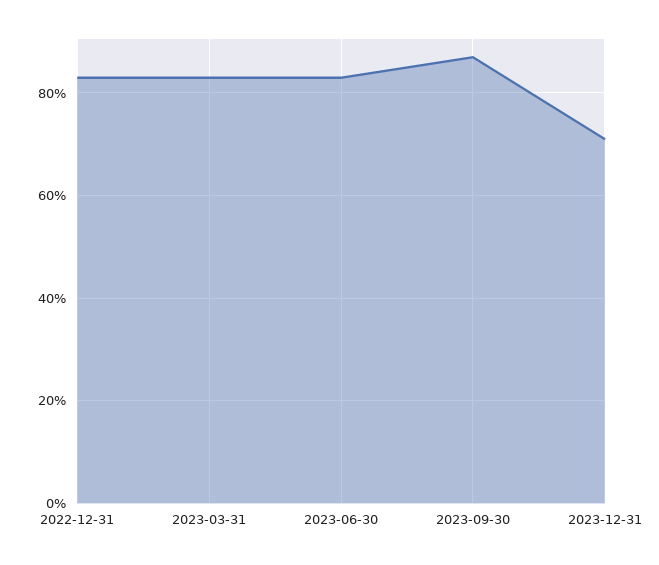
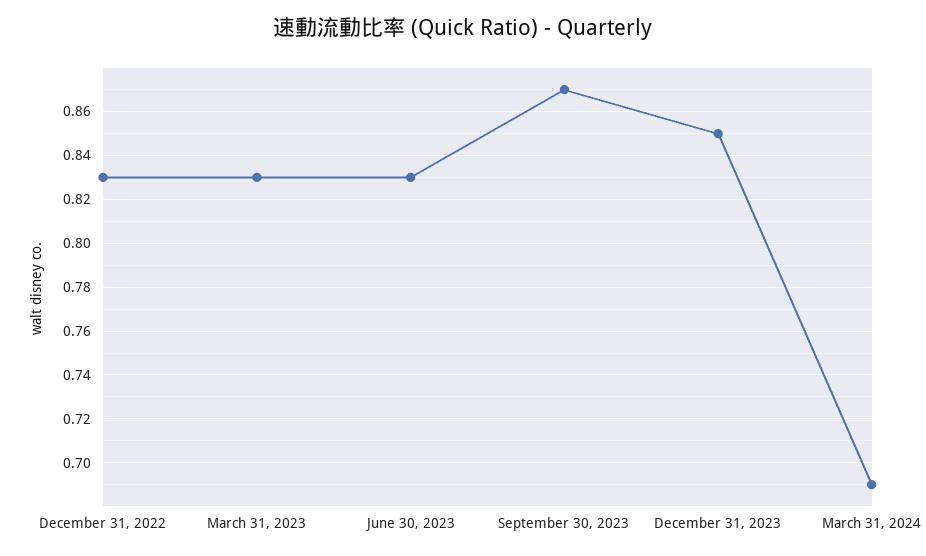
2023-12-31: 0.7 -> 0.85
March 31, 2024: none -> 0.69

